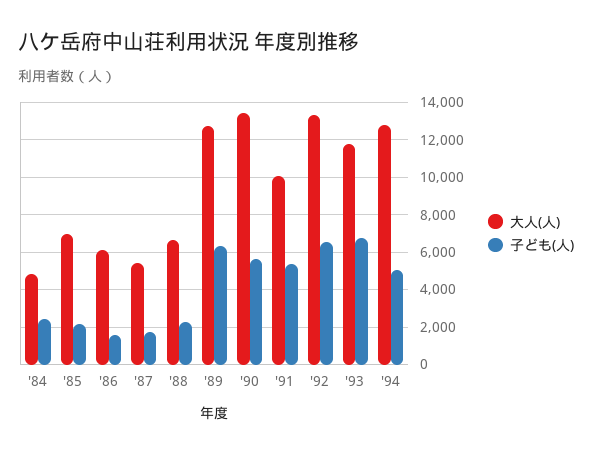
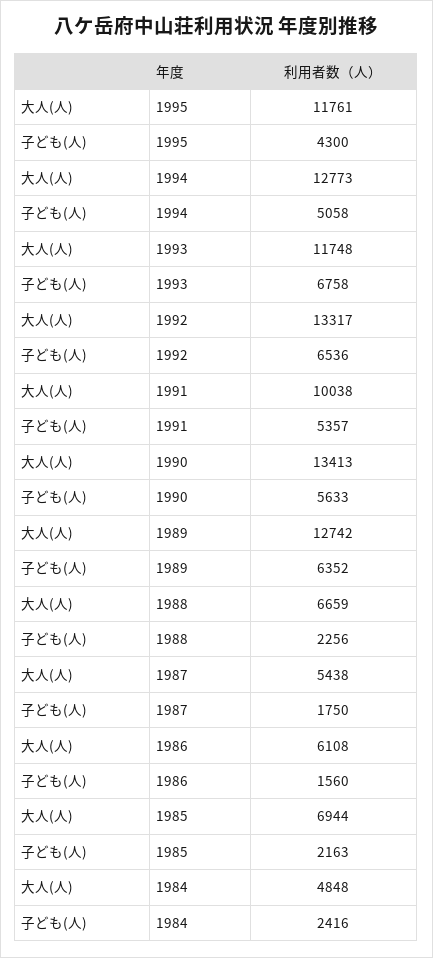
大人(人), 1995: none -> 11761
子ども(人), 1995: none -> 4300

